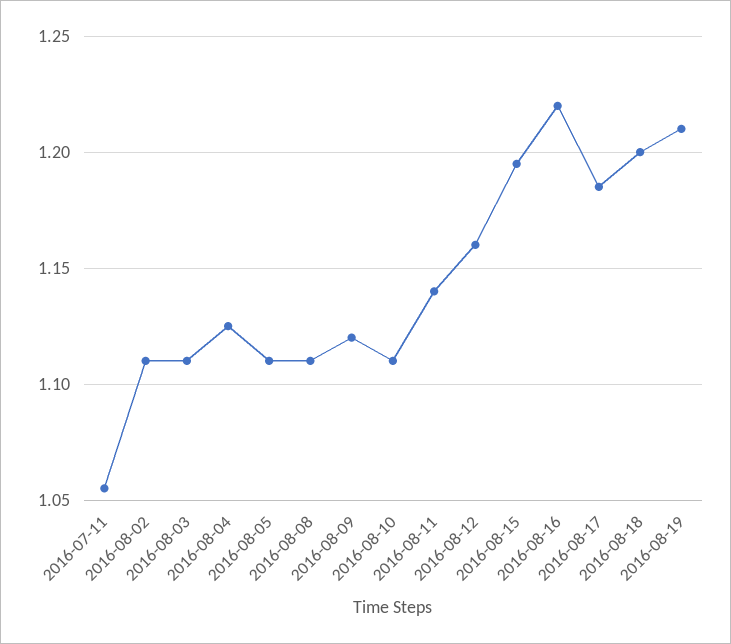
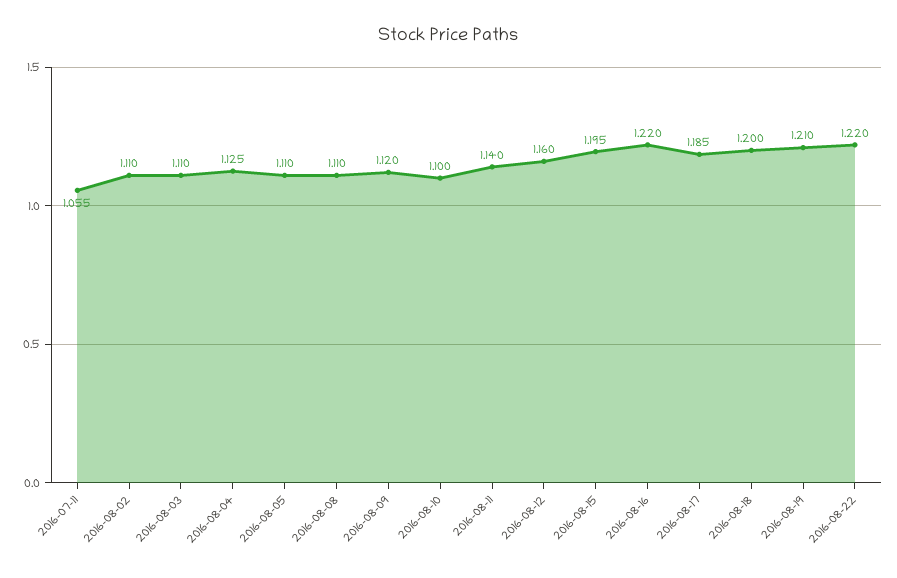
2016-08-10: 1.11 -> 1.1
2016-08-22: none -> 1.22

